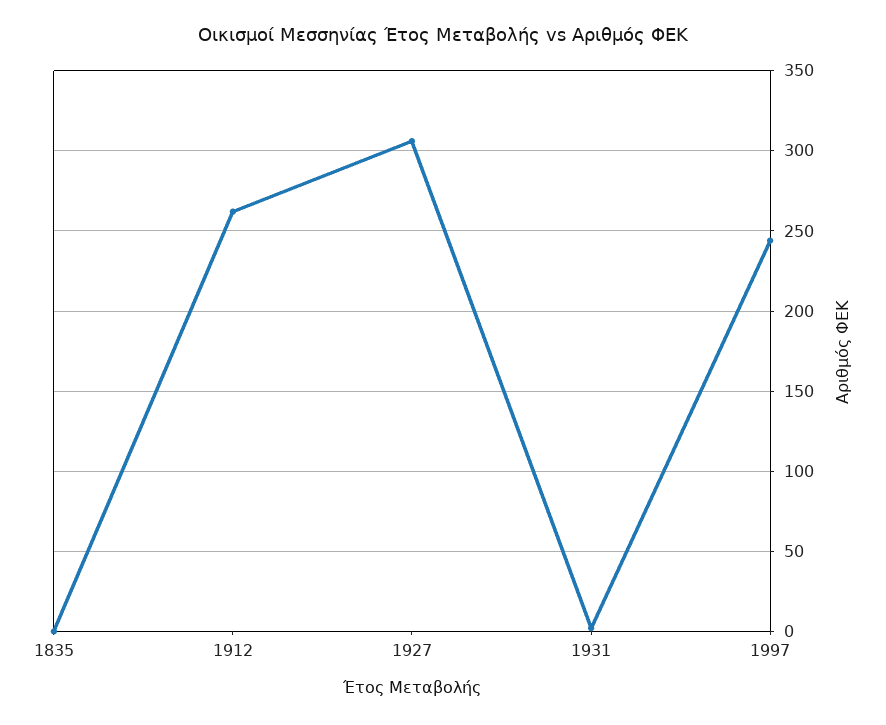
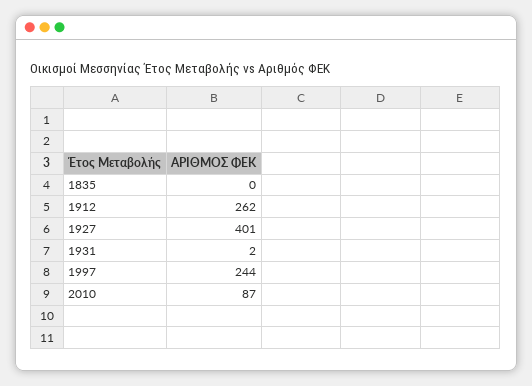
1927: 305 -> 401
2010: none -> 87

